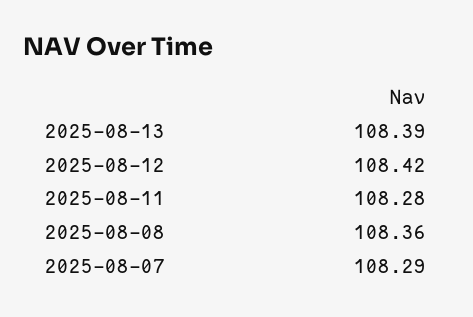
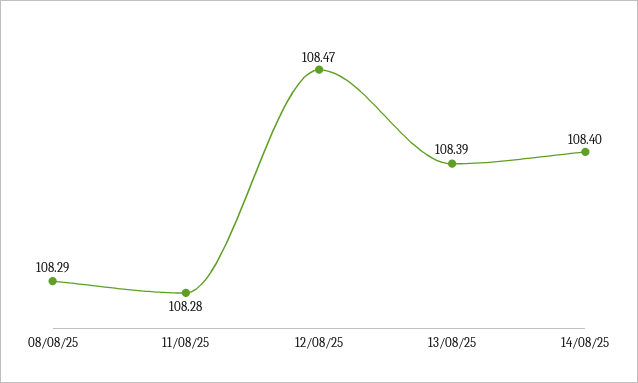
2025-08-12: 108.42 -> 108.47
2025-08-08: 108.36 -> 108.29
2025-08-07: 108.29 -> none
14/08/25: none -> 108.4

